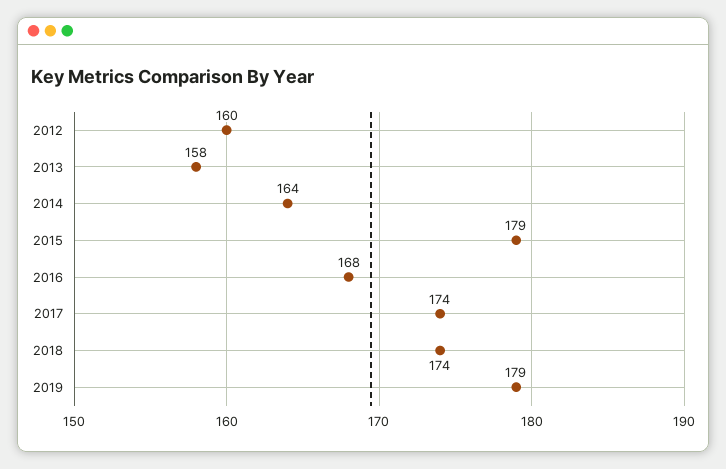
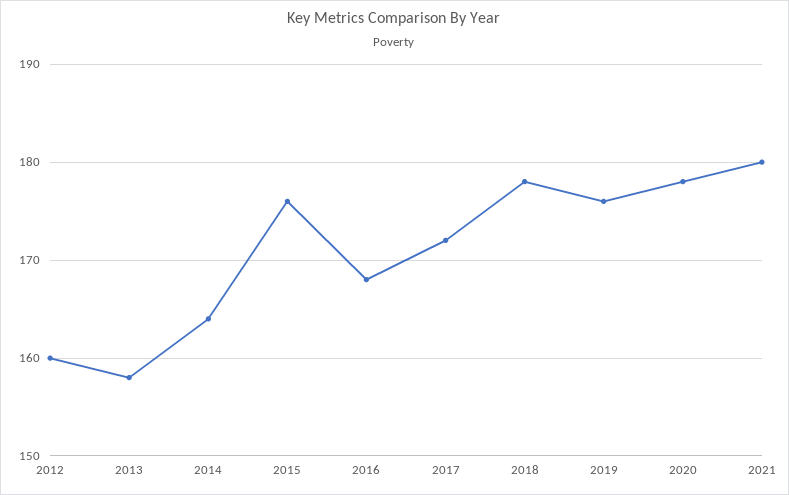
2015: 179 -> 176
2017: 174 -> 172
2018: 174 -> 178
2019: 179 -> 176
2020: none -> 178
2021: none -> 180

